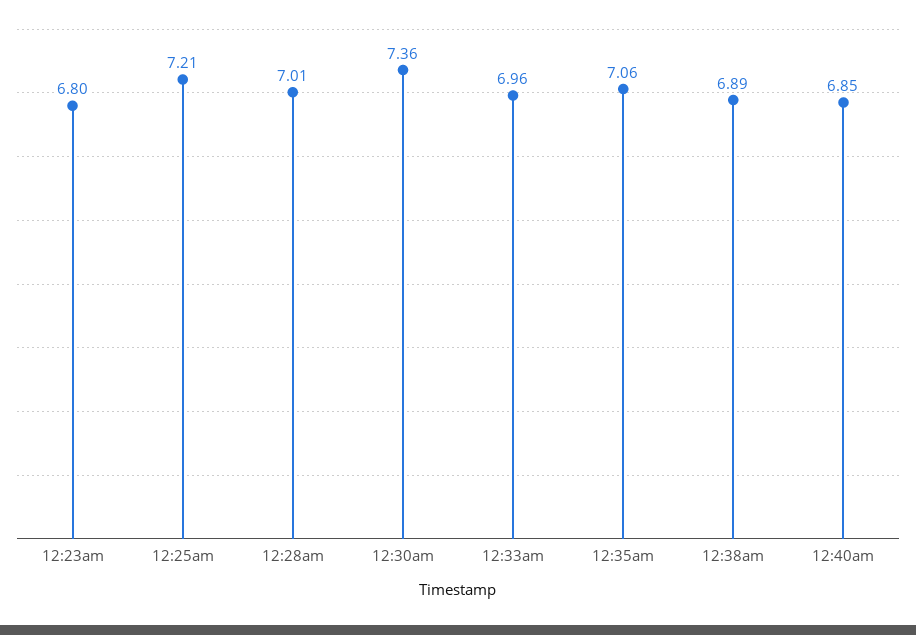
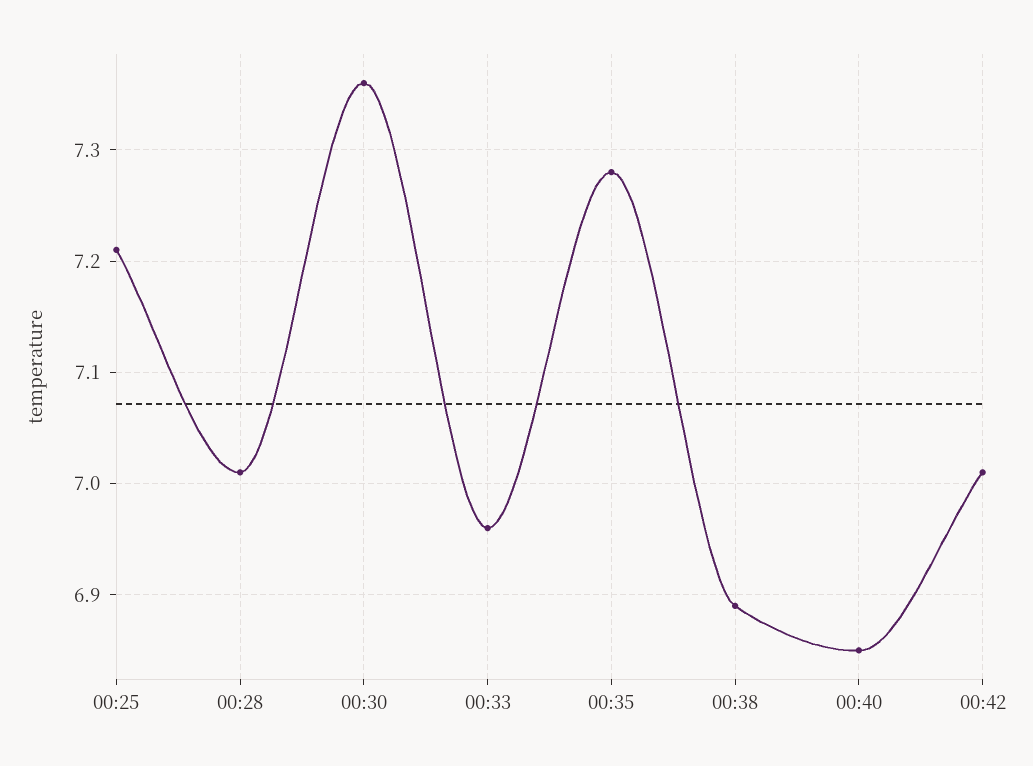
12:23am: 6.8 -> none
12:35am: 7.06 -> 7.28
00:42: none -> 7.01

